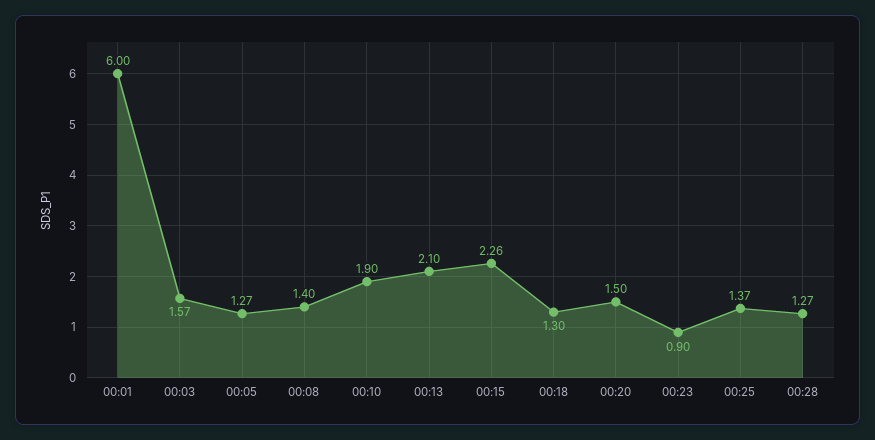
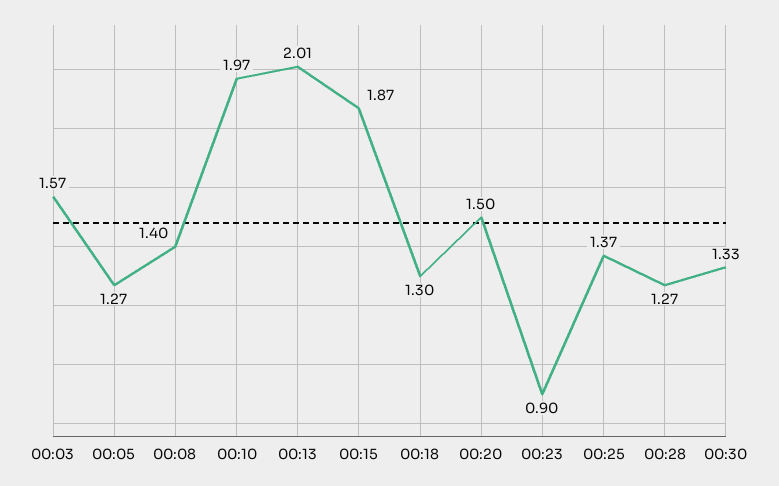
00:01: 6 -> none
00:10: 1.9 -> 1.97
00:13: 2.1 -> 2.01
00:15: 2.26 -> 1.87
00:30: none -> 1.33

